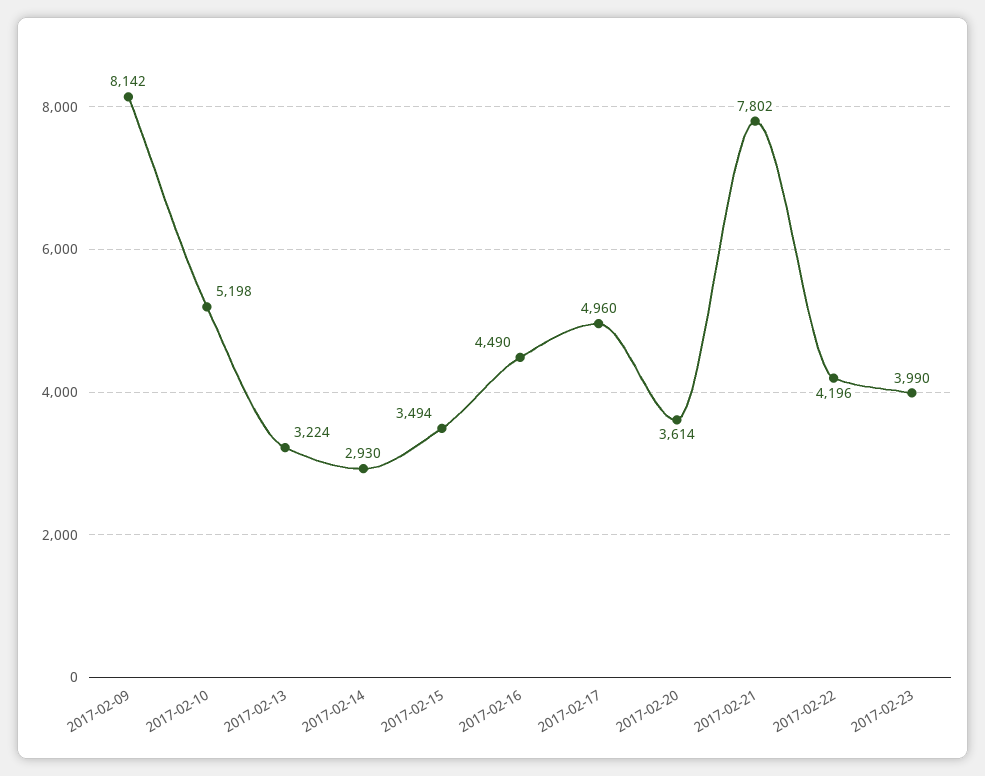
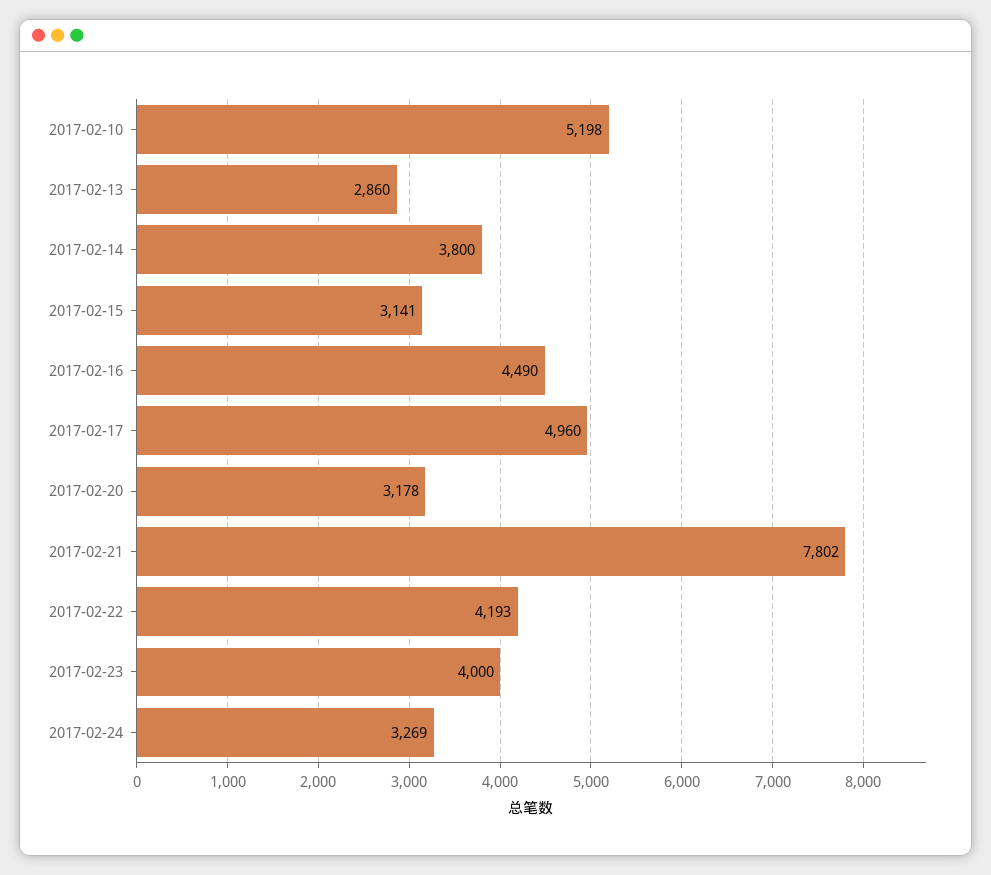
2017-02-09: 8142 -> none
2017-02-13: 3224 -> 2860
2017-02-14: 2930 -> 3800
2017-02-15: 3494 -> 3141
2017-02-20: 3614 -> 3178
2017-02-22: 4196 -> 4193
2017-02-23: 3990 -> 4000
2017-02-24: none -> 3269

